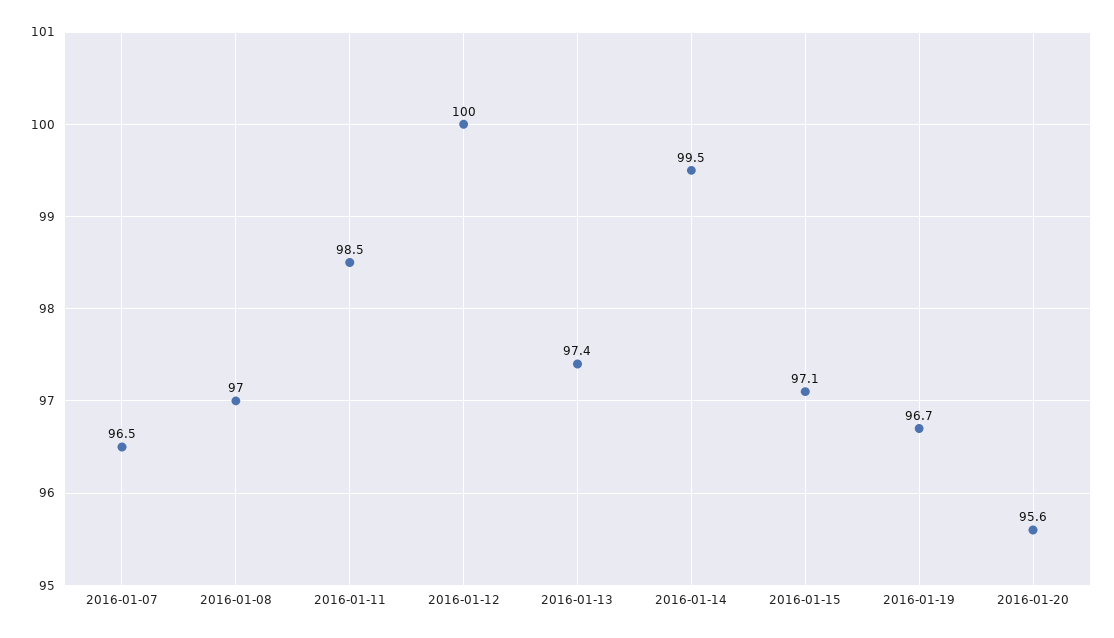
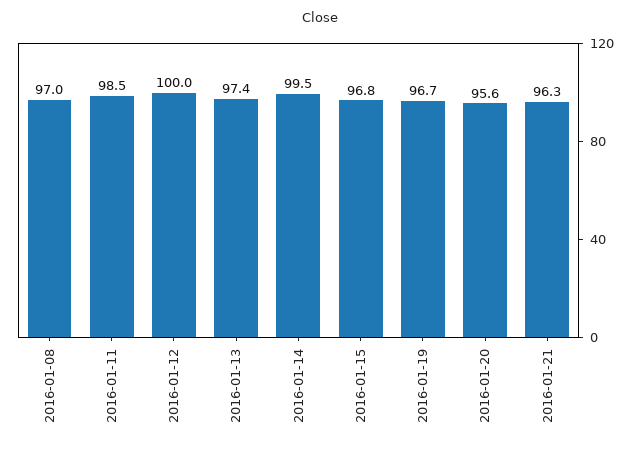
2016-01-07: 96.5 -> none
2016-01-15: 97.1 -> 96.8
2016-01-21: none -> 96.3

